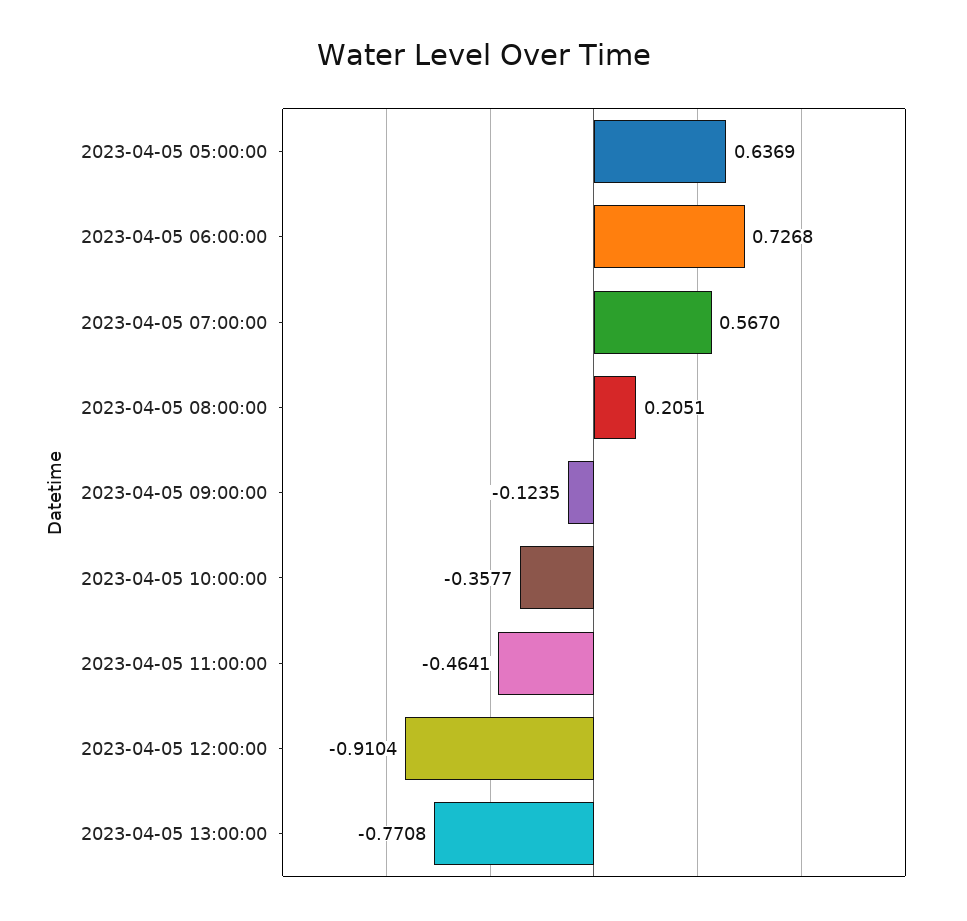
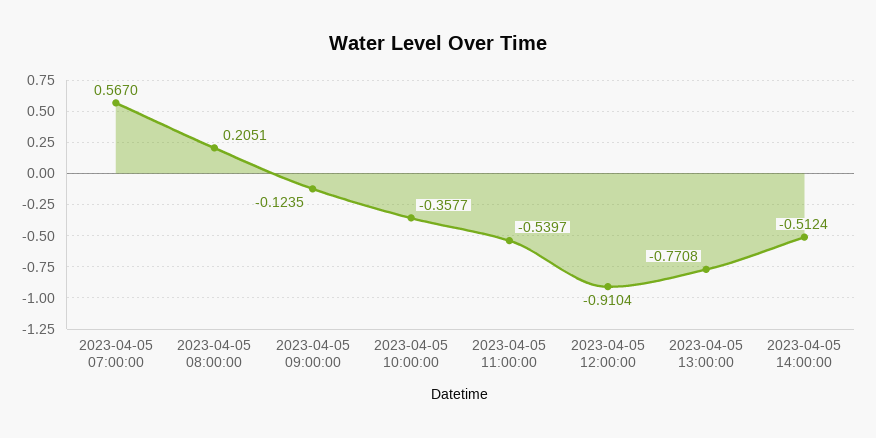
2023-04-05 05:00:00: 0.6369 -> none
2023-04-05 06:00:00: 0.7268 -> none
2023-04-05 11:00:00: -0.4641 -> -0.5397
2023-04-05 14:00:00: none -> -0.5124

